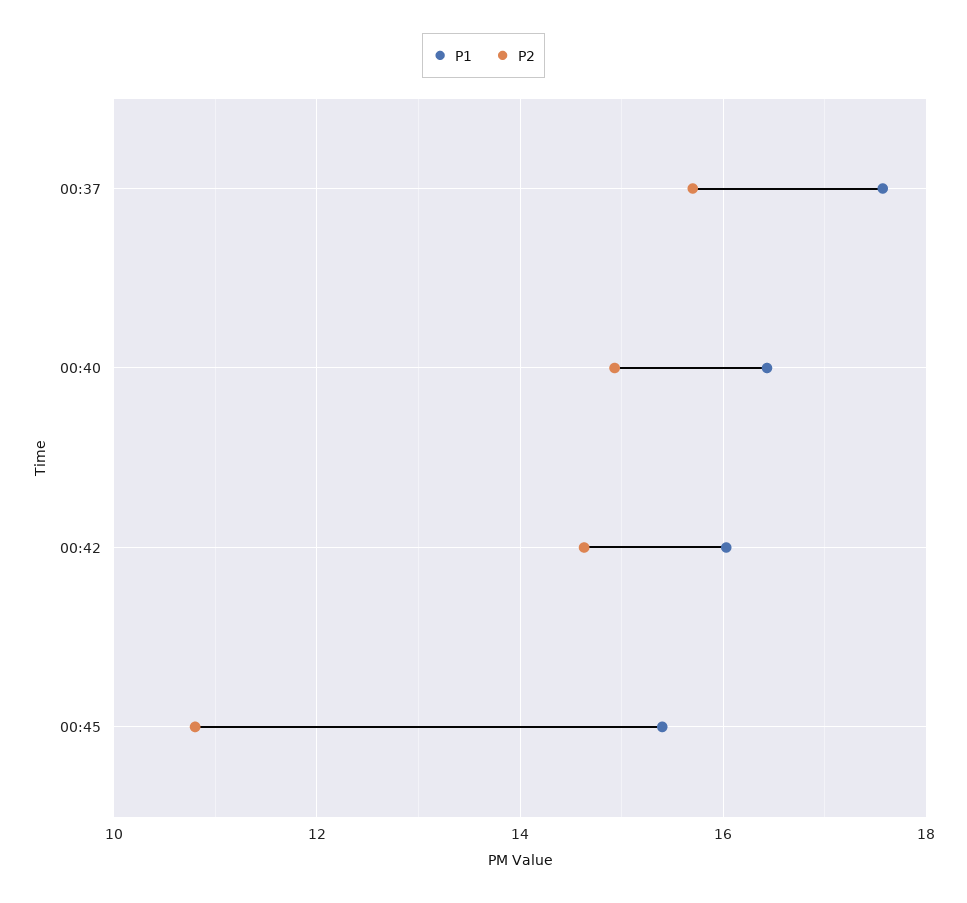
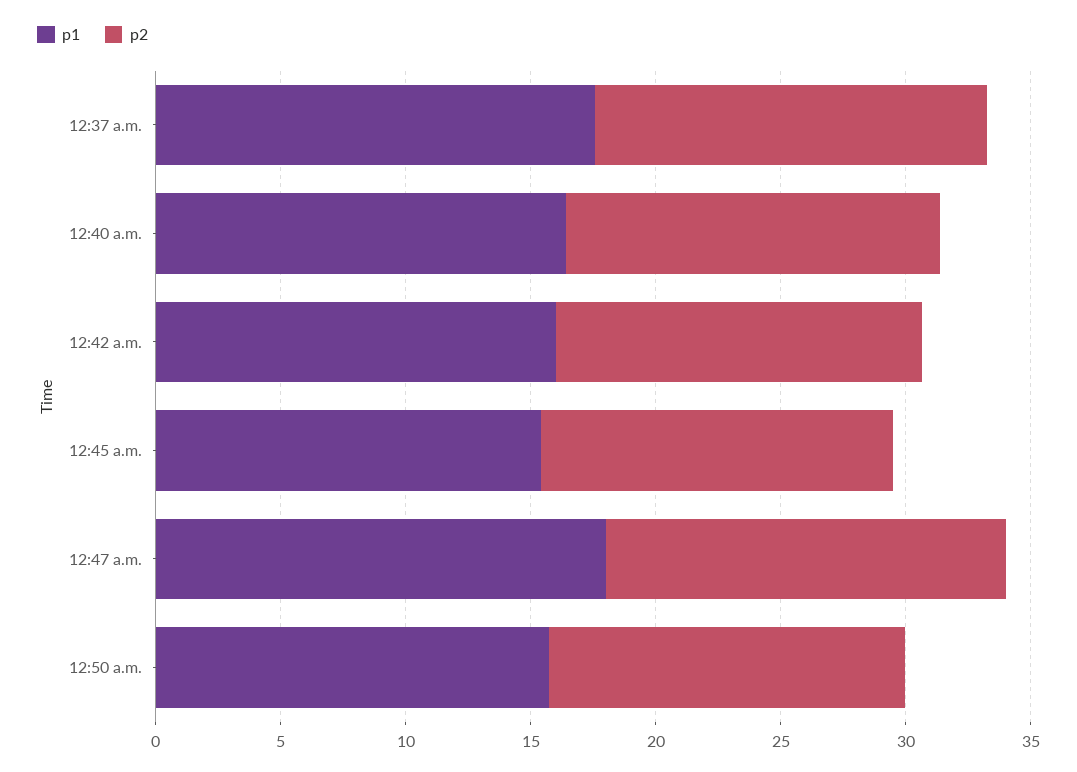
P2, 00:45: 10.8 -> 14
P1, 12:47 a.m.: none -> 18
P2, 12:47 a.m.: none -> 16
P1, 12:50 a.m.: none -> 16
P2, 12:50 a.m.: none -> 14

